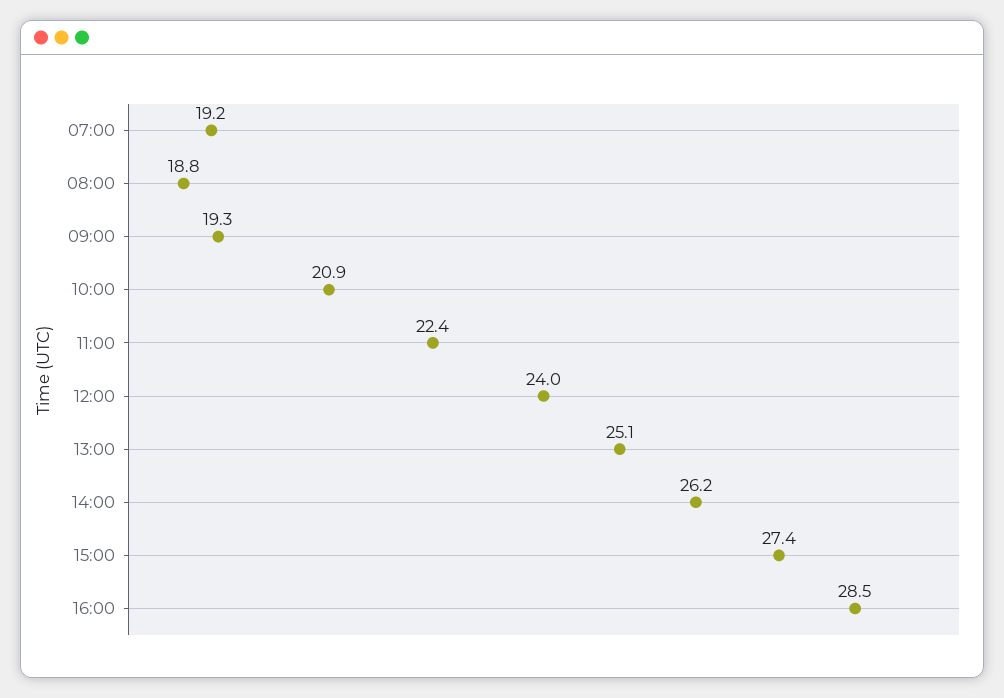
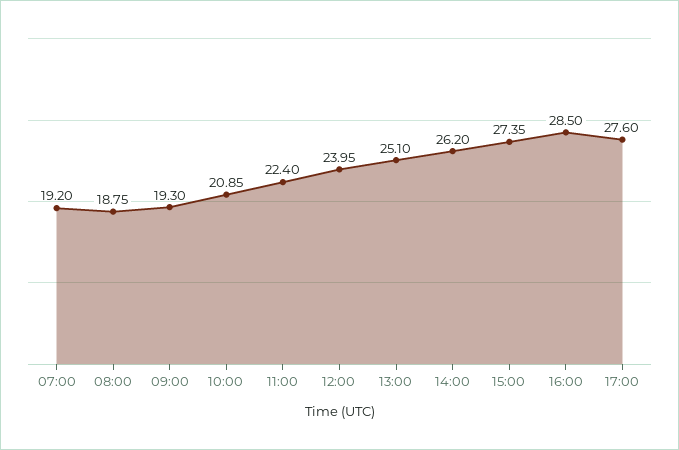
17:00: none -> 27.6

